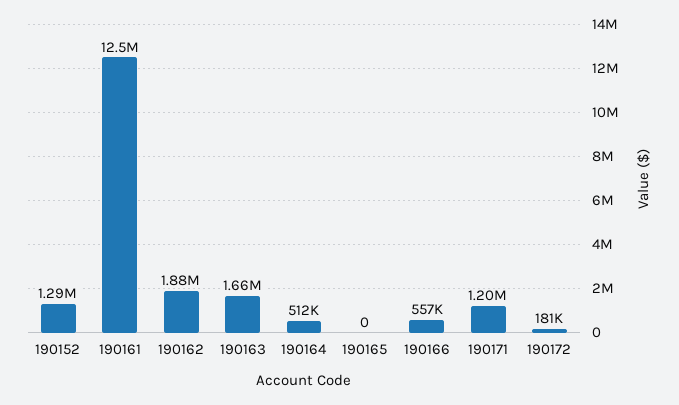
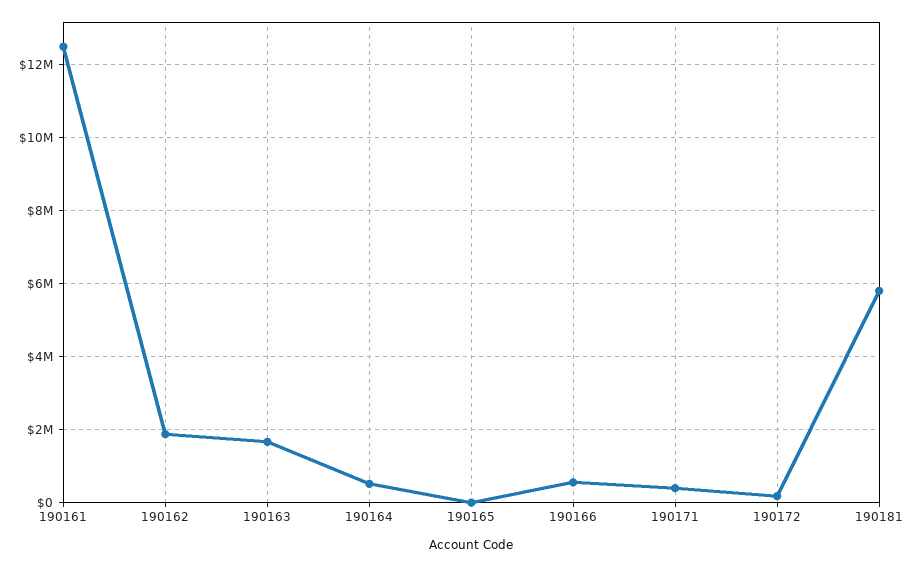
190152: 1290000 -> none
190171: 1200000 -> 400000
190181: none -> 5800000

